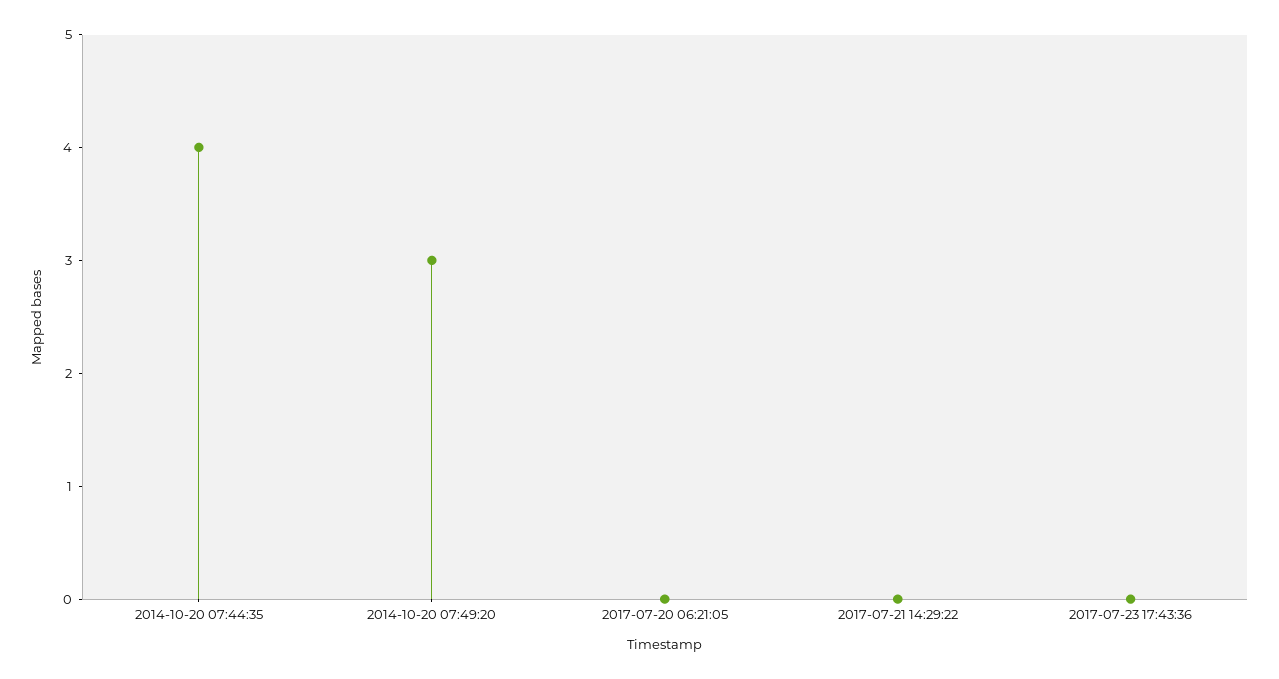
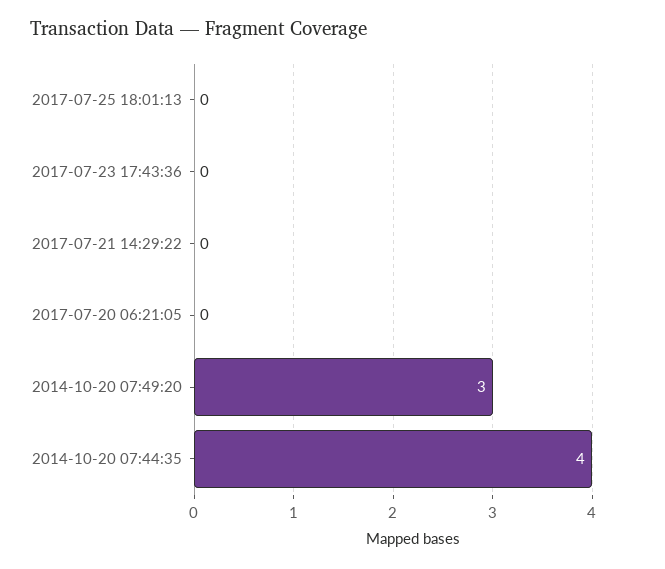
2017-07-25 18:01:13: none -> 0

